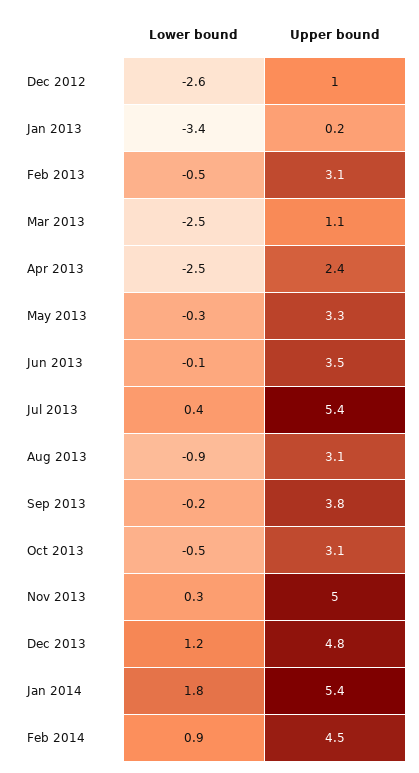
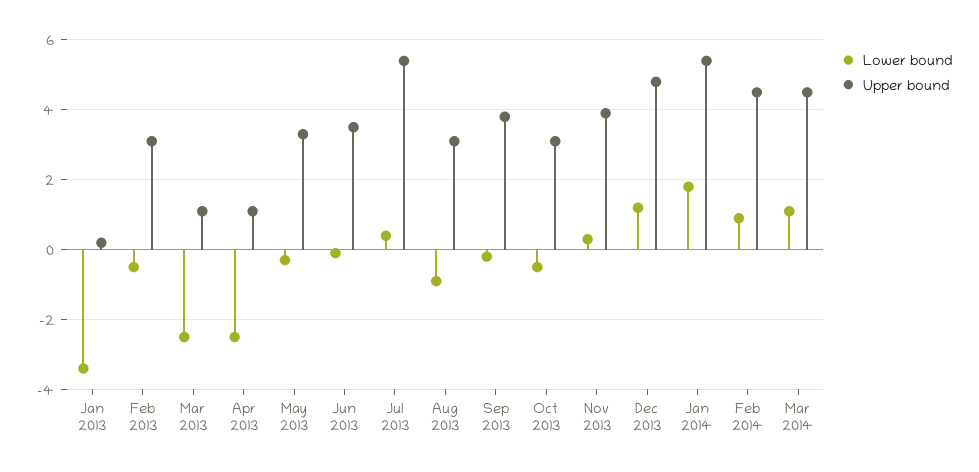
Lower bound, Dec 2012: -2.6 -> none
Upper bound, Dec 2012: 1 -> none
Upper bound, Apr 2013: 2.4 -> 1
Upper bound, Nov 2013: 5 -> 4
Lower bound, Mar 2014: none -> 1
Upper bound, Mar 2014: none -> 4.5

